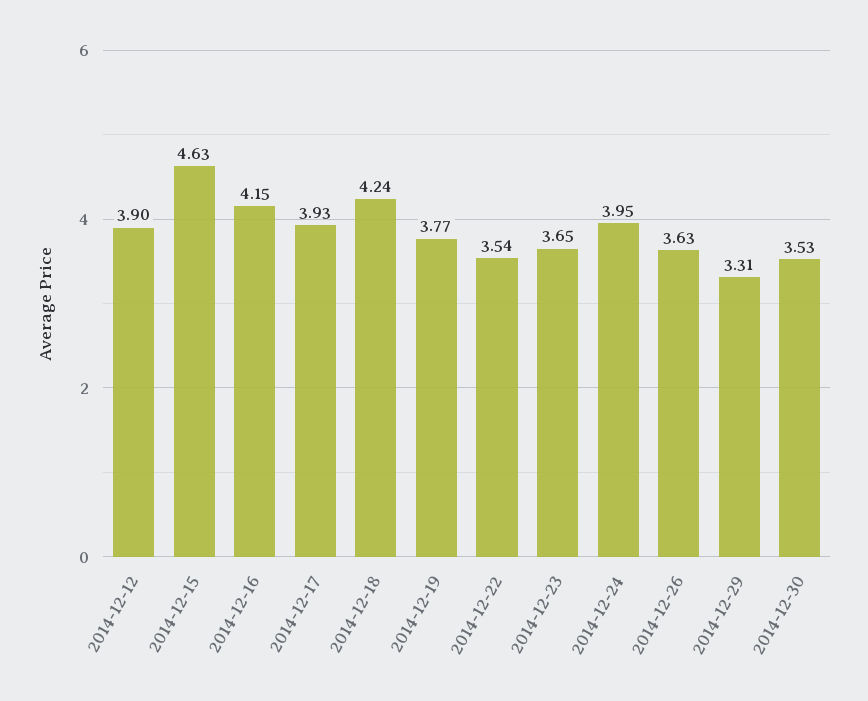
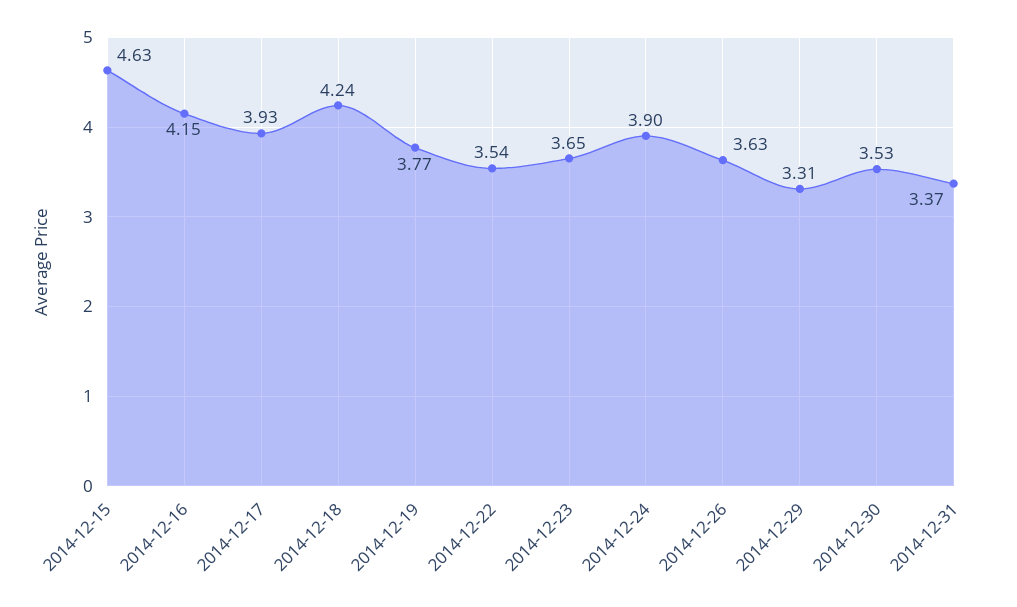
2014-12-12: 3.9 -> none
2014-12-24: 3.95 -> 3.9
2014-12-31: none -> 3.37

